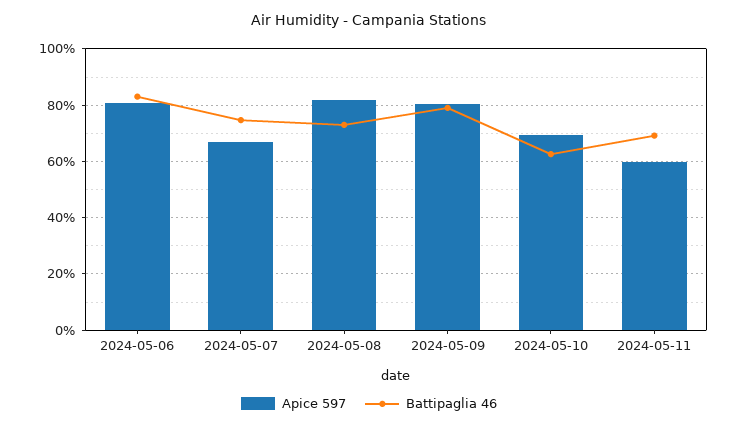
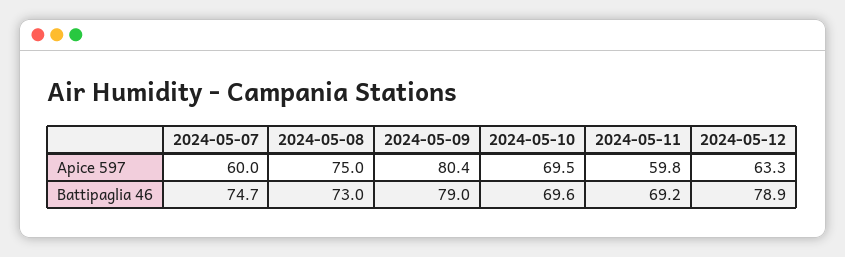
Apice 597, 2024-05-06: 80 -> none
Battipaglia 46, 2024-05-06: 82.5 -> none
Apice 597, 2024-05-07: 67.5 -> 60
Apice 597, 2024-05-08: 82.5 -> 75
Battipaglia 46, 2024-05-10: 62.5 -> 69.6
Apice 597, 2024-05-12: none -> 63.3
Battipaglia 46, 2024-05-12: none -> 78.9

